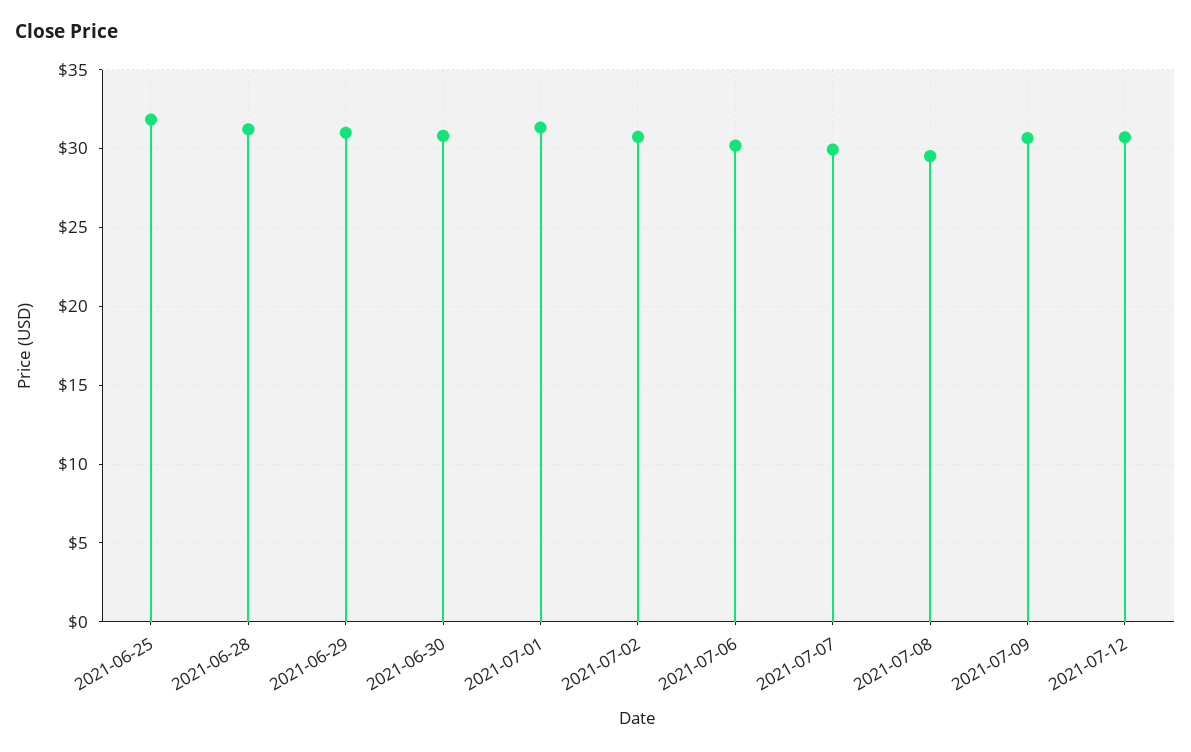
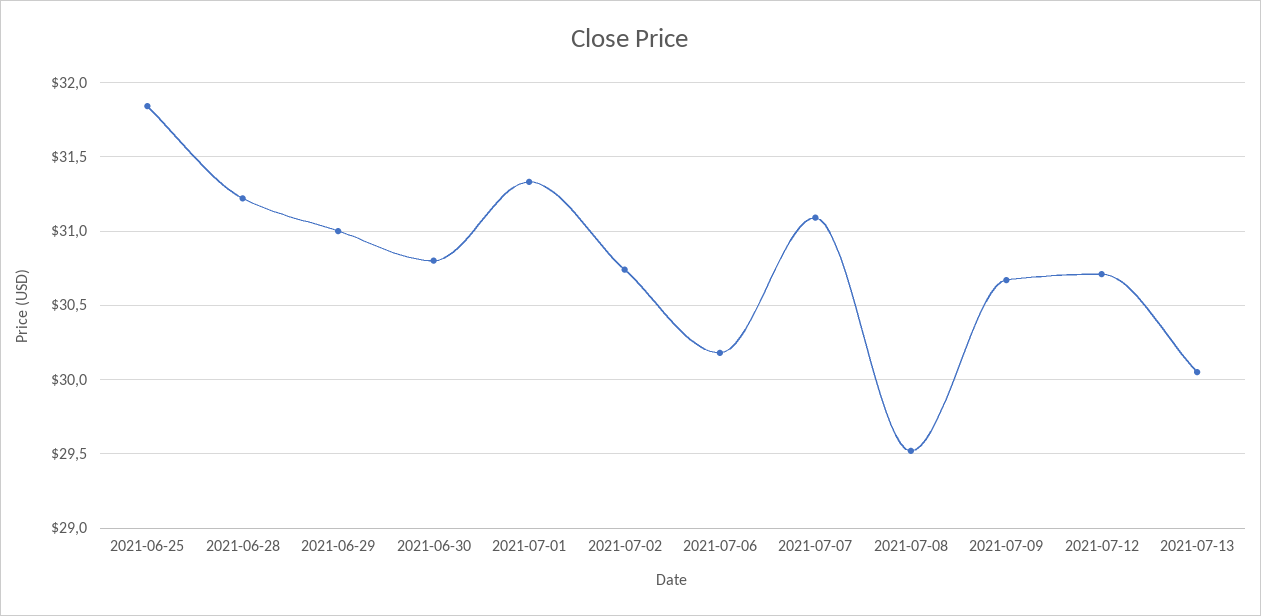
2021-07-07: 30 -> 31.1
2021-07-13: none -> 30.05

